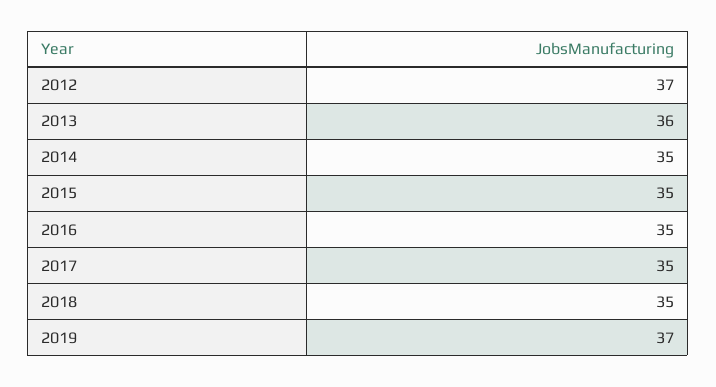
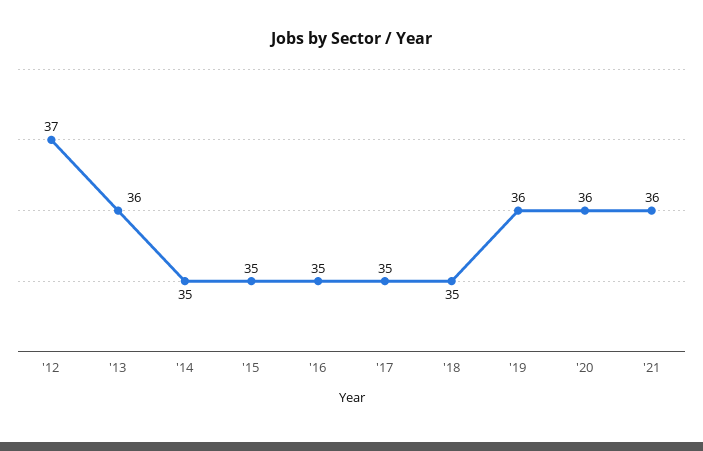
2019: 37 -> 36
'20: none -> 36
'21: none -> 36

